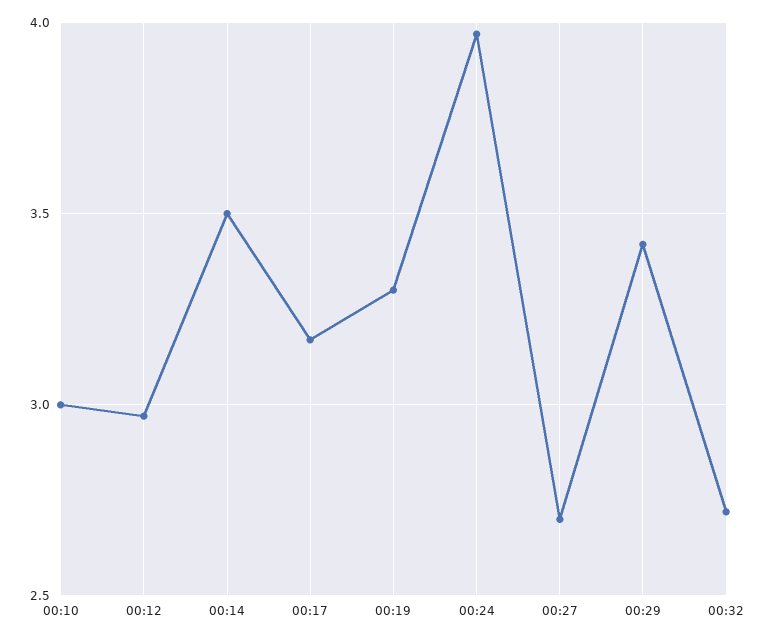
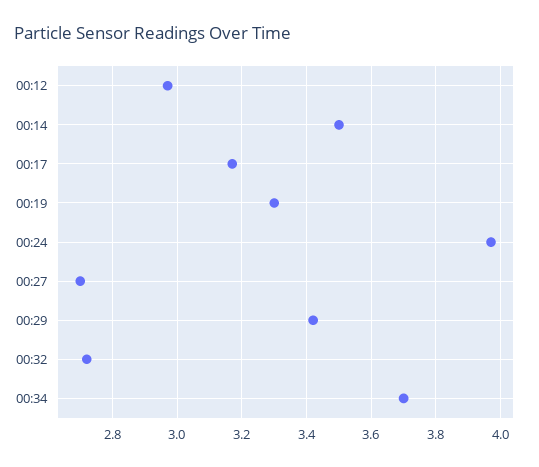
00:10: 3 -> none
00:34: none -> 3.7

